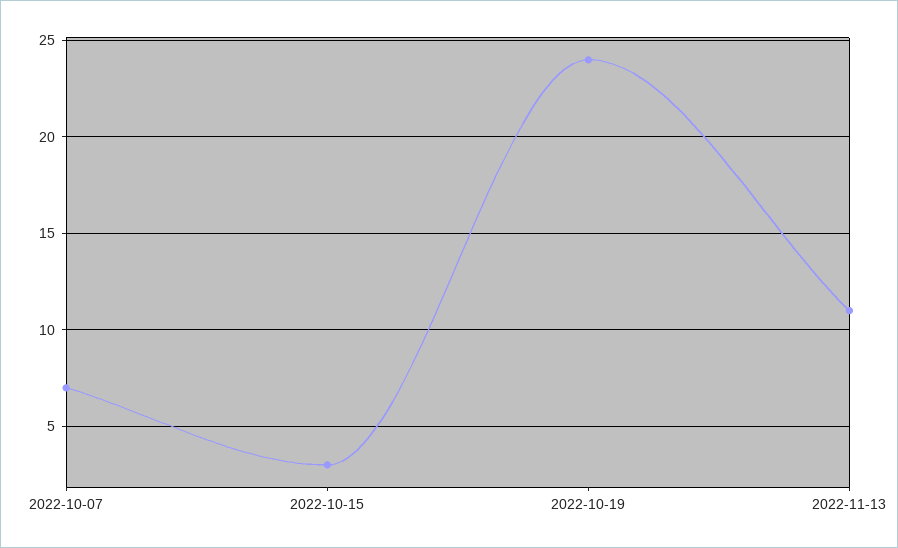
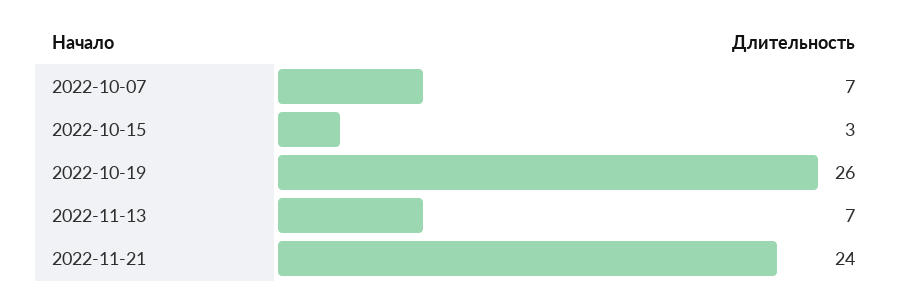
2022-10-19: 24 -> 26
2022-11-13: 11 -> 7
2022-11-21: none -> 24

